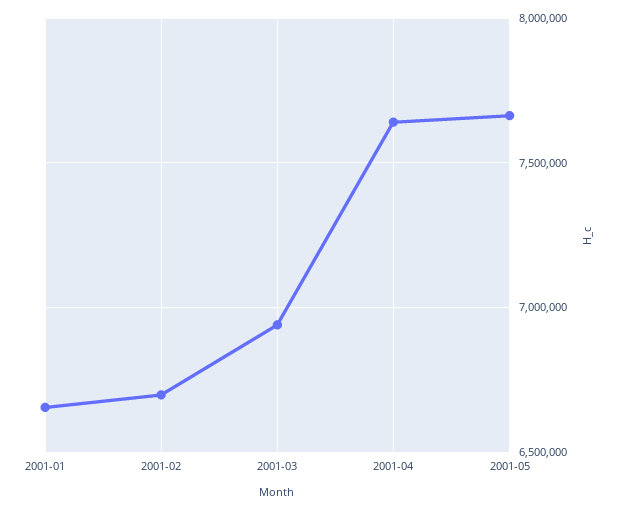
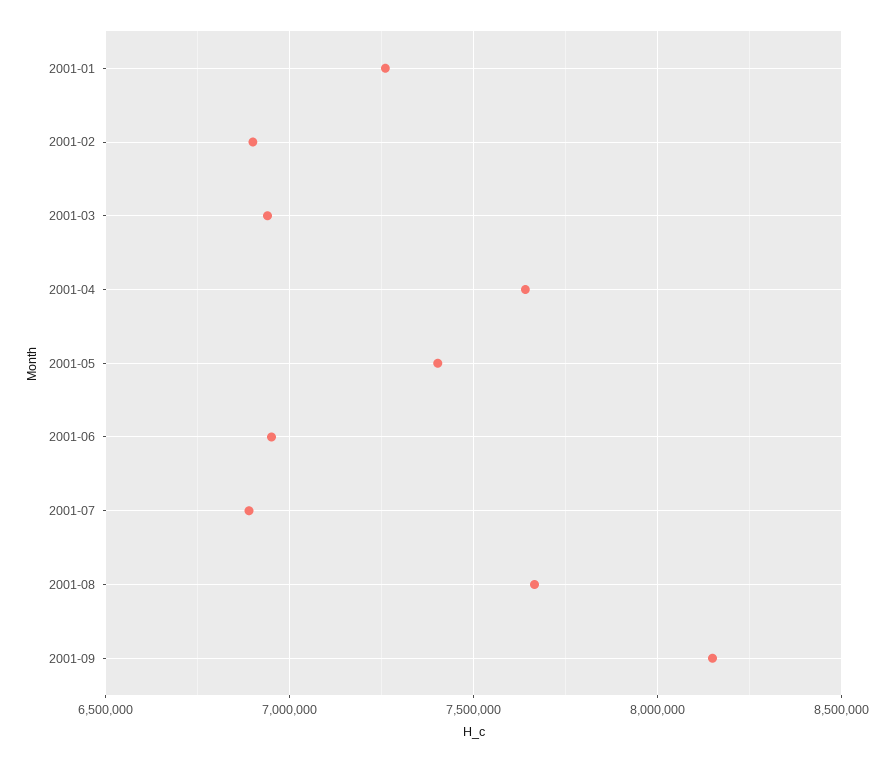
2001-01: 6650000 -> 7250000
2001-02: 6700000 -> 6900000
2001-05: 7650000 -> 7400000
2001-06: none -> 6950000
2001-07: none -> 6900000
2001-08: none -> 7650000
2001-09: none -> 8150000

